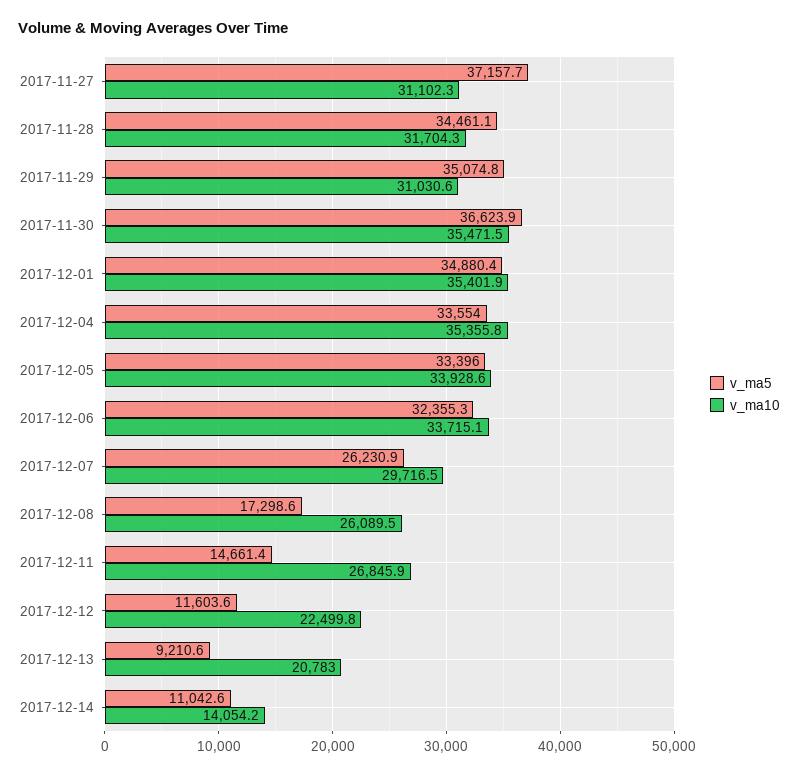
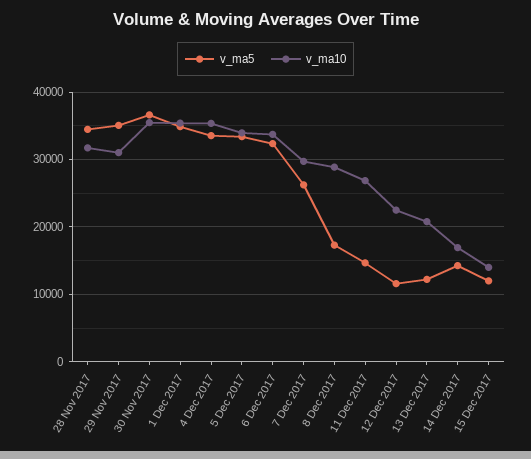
v_ma5, 2017-11-27: 37157.7 -> none
v_ma10, 2017-11-27: 31102.3 -> none
v_ma10, 2017-12-08: 26089.5 -> 29000
v_ma5, 2017-12-13: 9210.6 -> 12000
v_ma5, 2017-12-14: 11042.6 -> 14000
v_ma10, 2017-12-14: 14054.2 -> 17000
v_ma5, 15 Dec 2017: none -> 12000
v_ma10, 15 Dec 2017: none -> 14000

